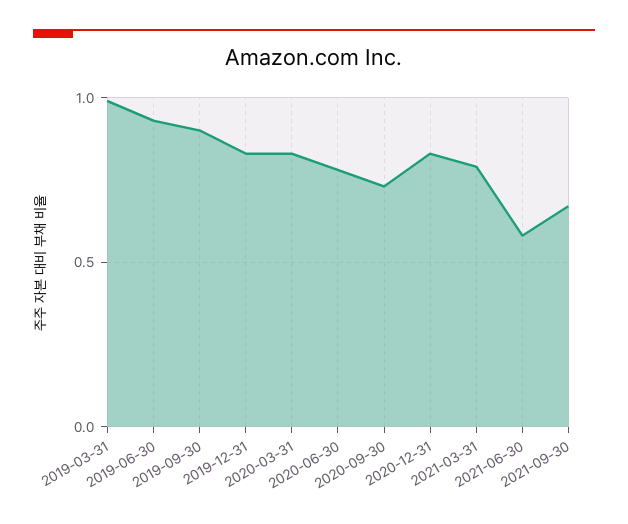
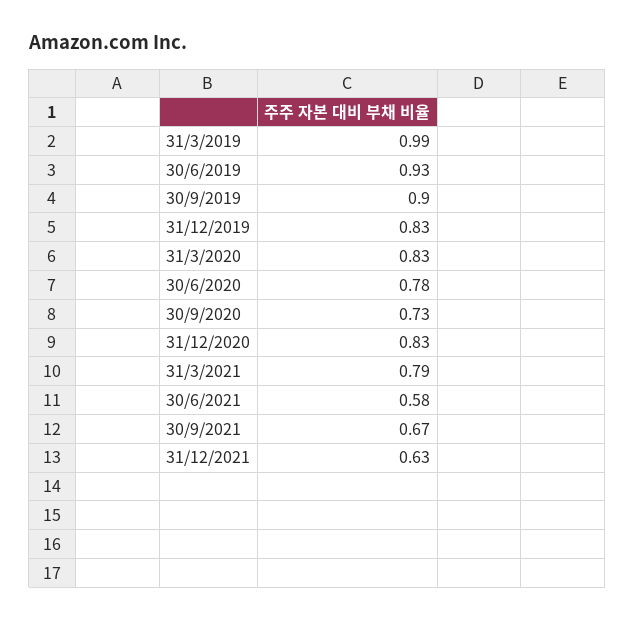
31/12/2021: none -> 0.63

